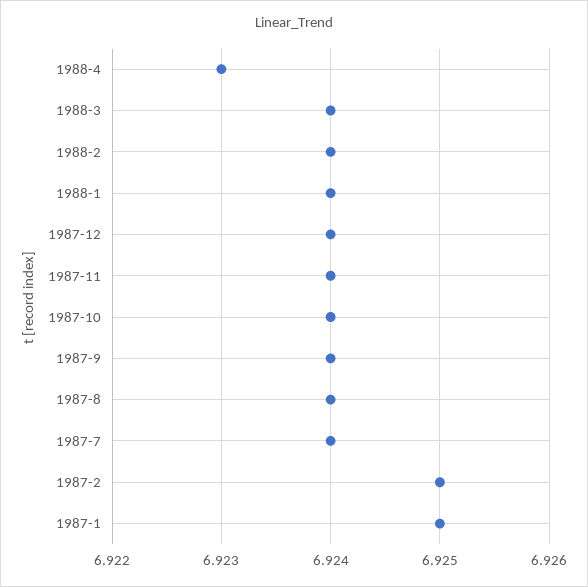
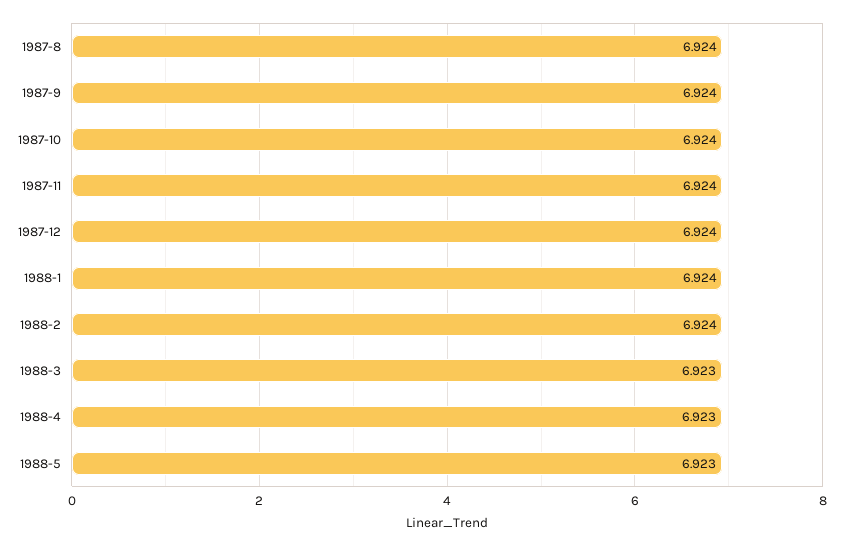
1988-3: 6.924 -> 6.923
1987-7: 6.924 -> none
1987-2: 6.925 -> none
1987-1: 6.925 -> none
1988-5: none -> 6.923

